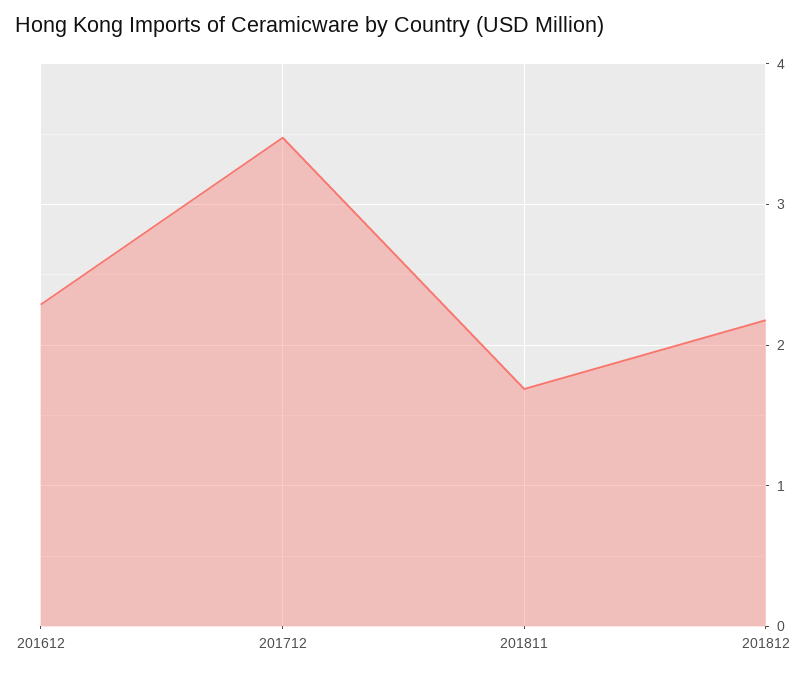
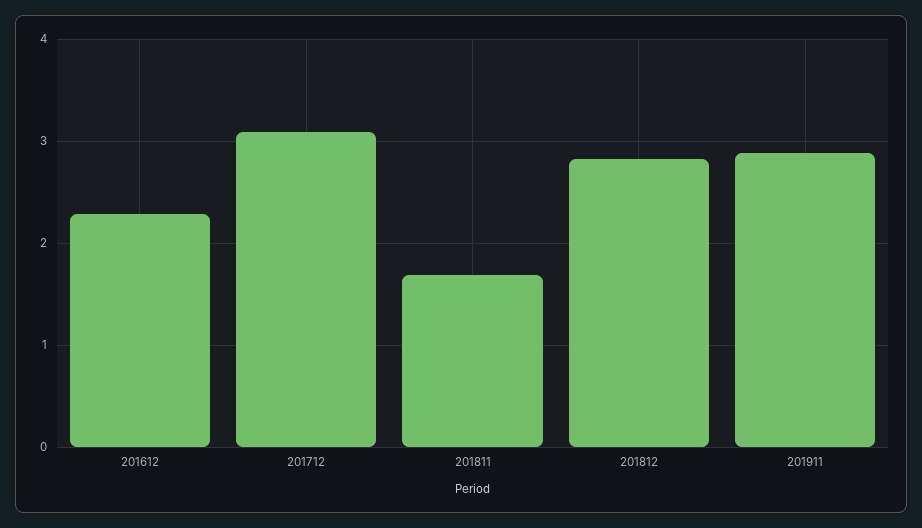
201712: 3.5 -> 3.1
201812: 2.2 -> 2.8
201911: none -> 2.9

